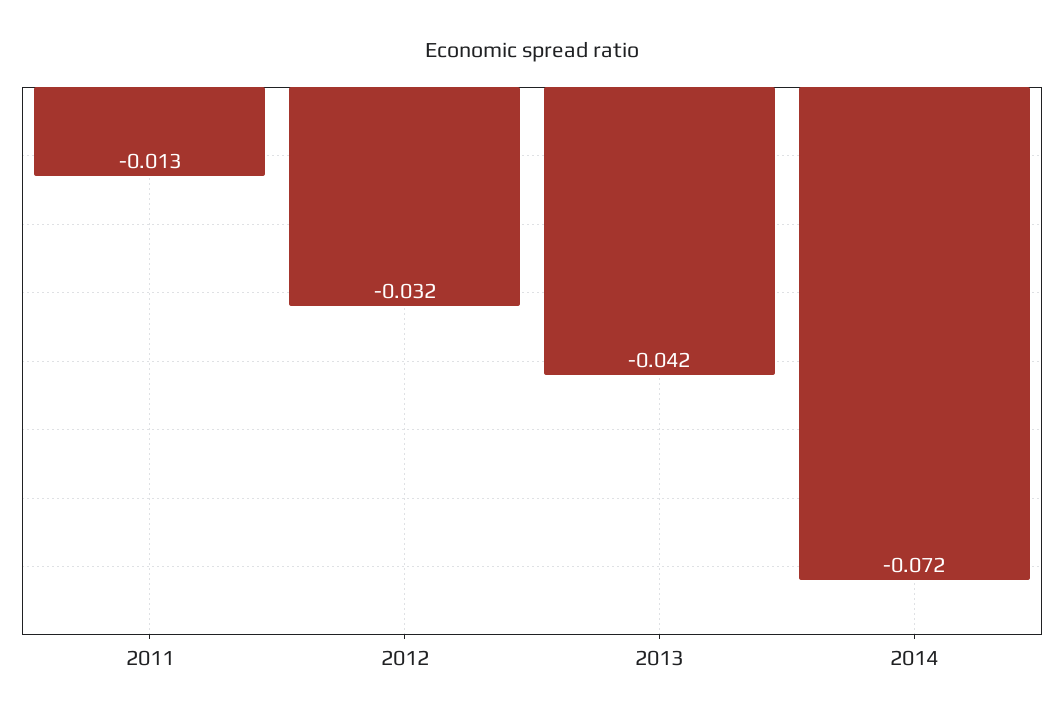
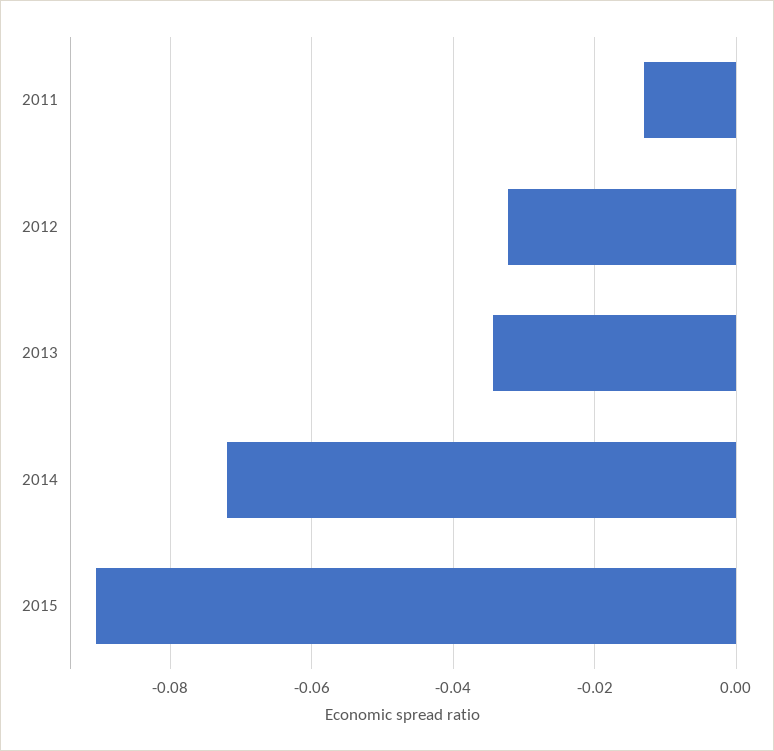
2013: -0.042 -> -0.034
2015: none -> -0.09

